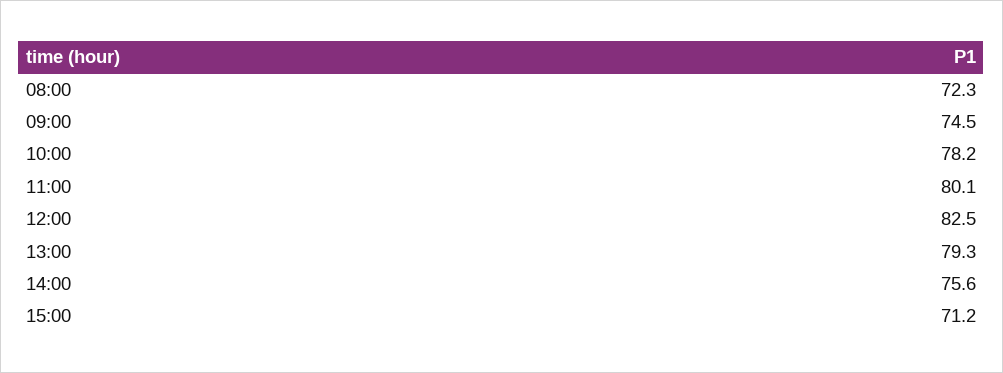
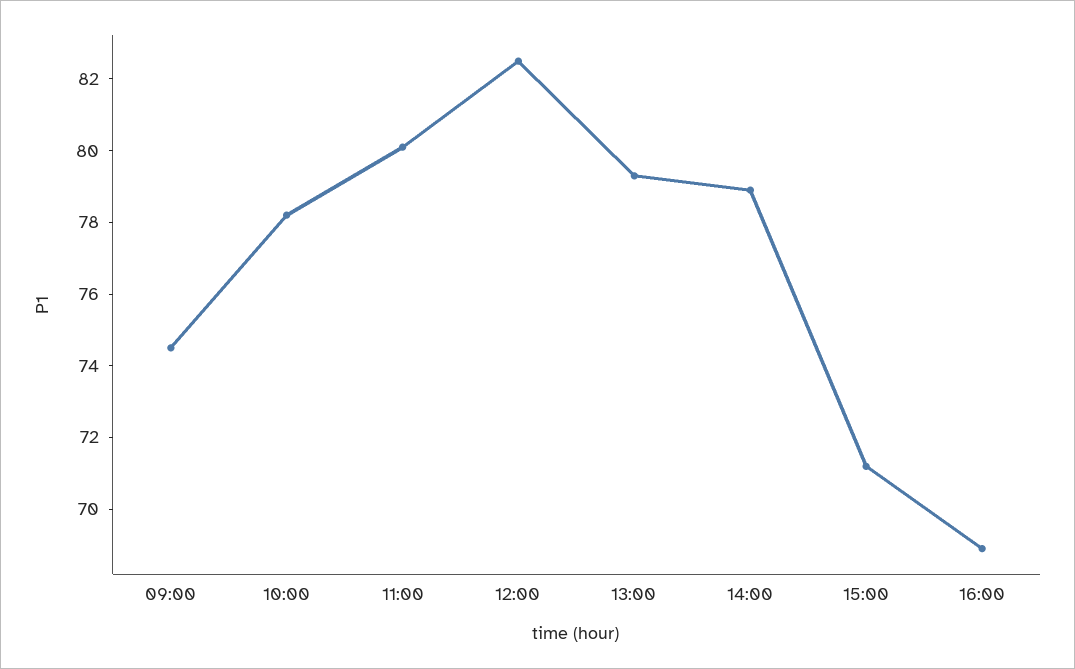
08:00: 72.3 -> none
14:00: 75.6 -> 79
16:00: none -> 69

